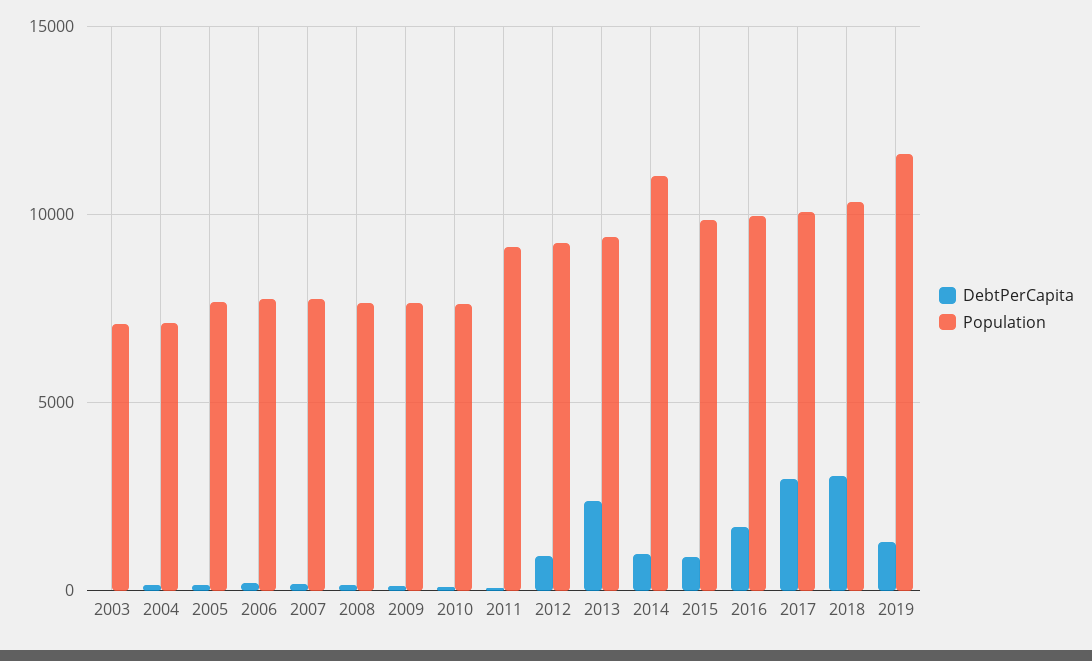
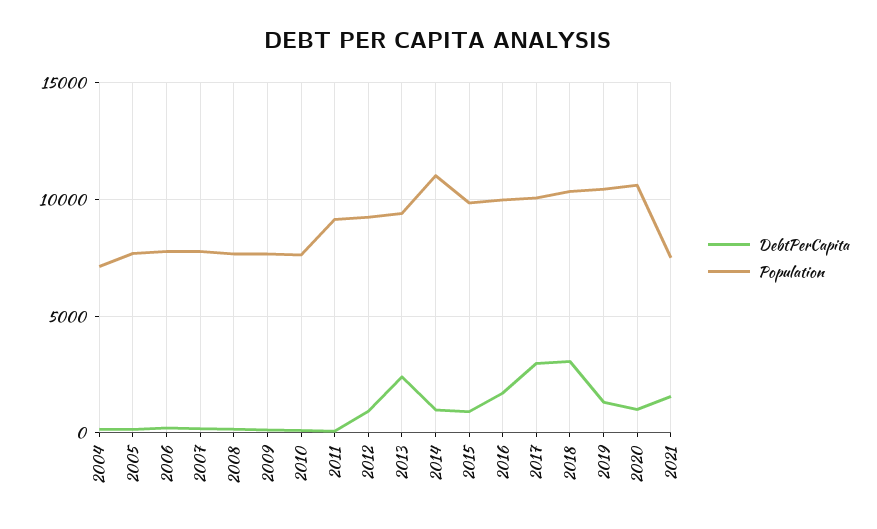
DebtPerCapita, 2003: 0 -> none
Population, 2003: 7000 -> none
Population, 2019: 11500 -> 10500
DebtPerCapita, 2020: none -> 1000
Population, 2020: none -> 10500
DebtPerCapita, 2021: none -> 1500
Population, 2021: none -> 7500

